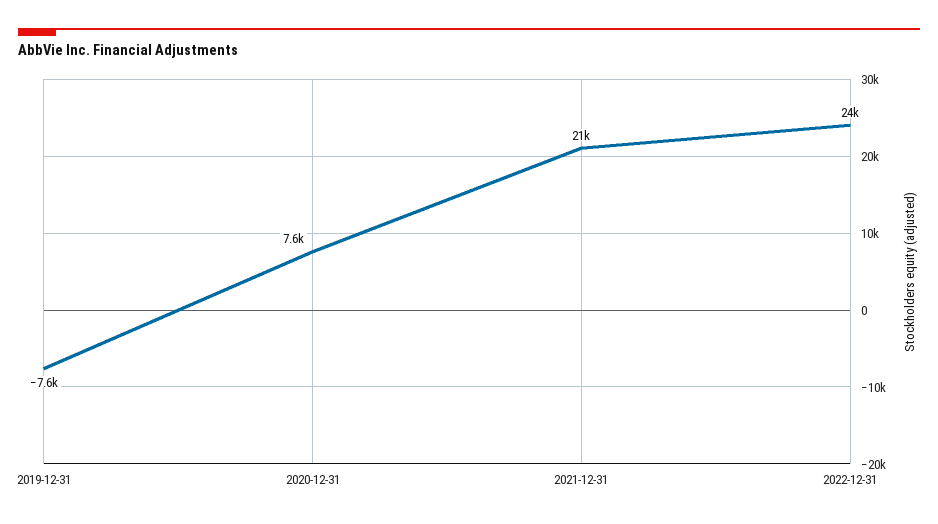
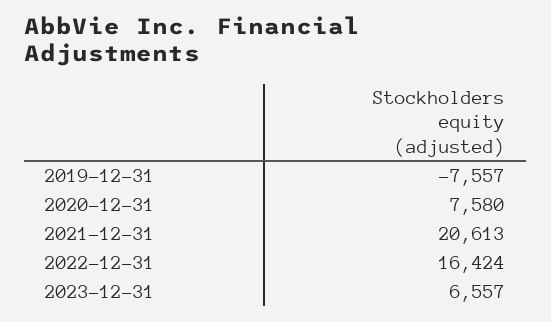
2022-12-31: 24000 -> 16424
2023-12-31: none -> 6557

